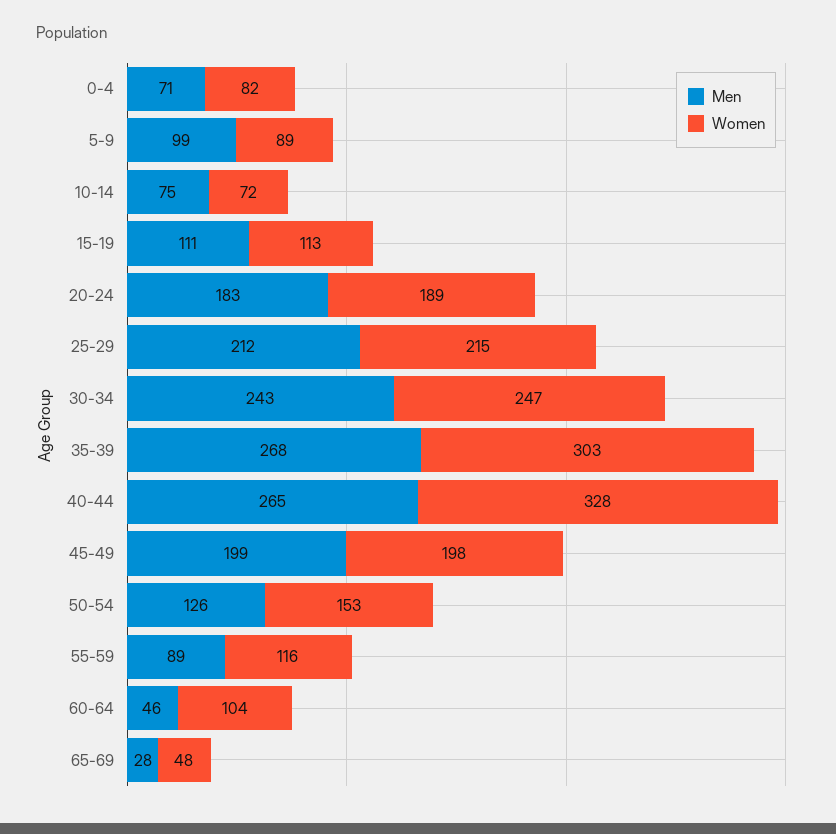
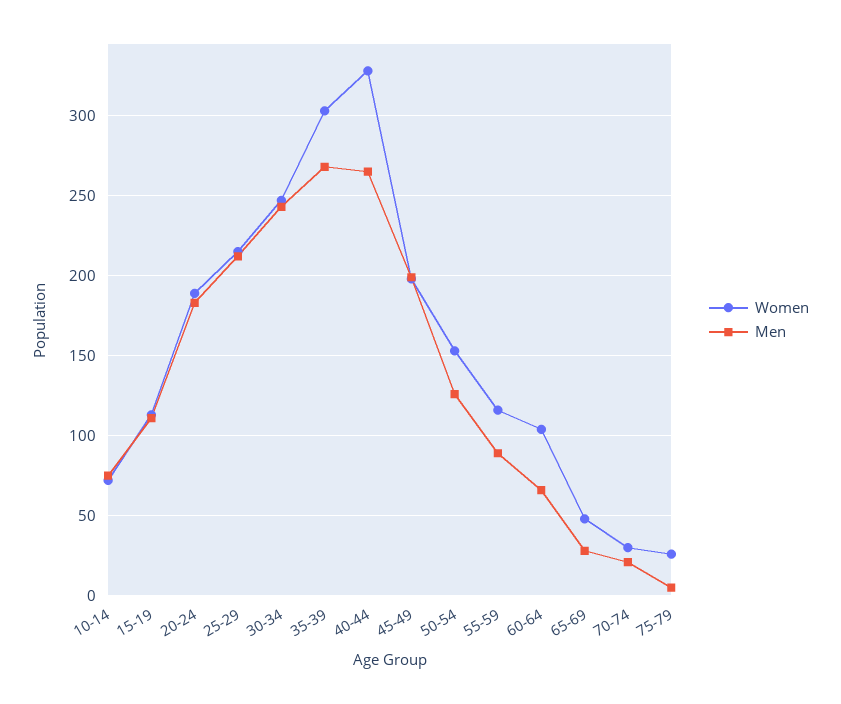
Men, 0-4: 71 -> none
Women, 0-4: 82 -> none
Men, 5-9: 99 -> none
Women, 5-9: 89 -> none
Men, 60-64: 46 -> 65
Women, 70-74: none -> 30
Men, 70-74: none -> 20
Women, 75-79: none -> 25
Men, 75-79: none -> 5

